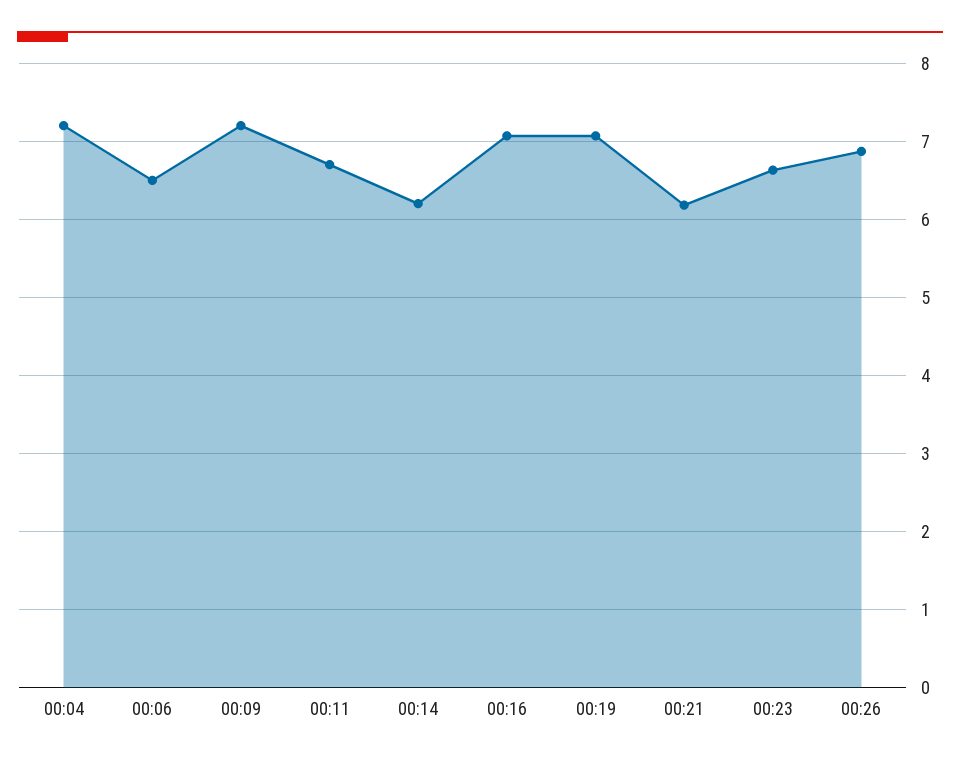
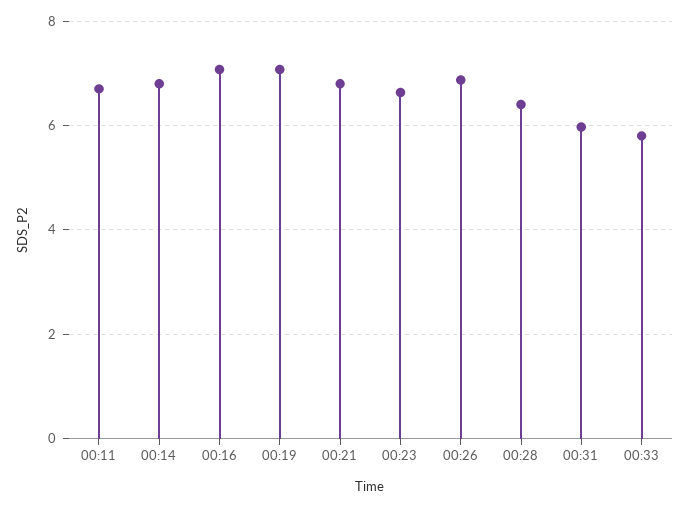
00:04: 7.2 -> none
00:06: 6.5 -> none
00:09: 7.2 -> none
00:14: 6.2 -> 6.8
00:21: 6.2 -> 6.8
00:28: none -> 6.4
00:31: none -> 6
00:33: none -> 5.8

